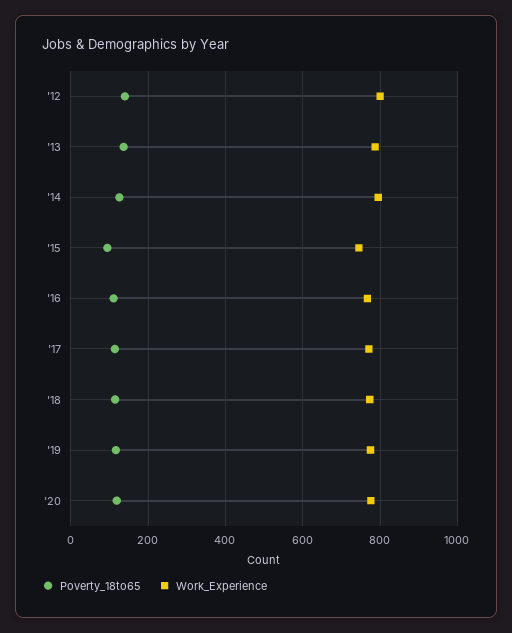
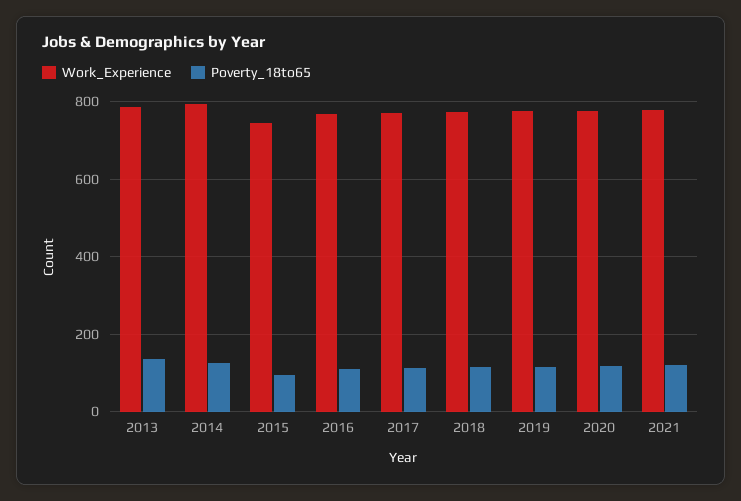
Poverty_18to65, '12: 140 -> none
Work_Experience, '12: 800 -> none
Work_Experience, 2021: none -> 780
Poverty_18to65, 2021: none -> 120

